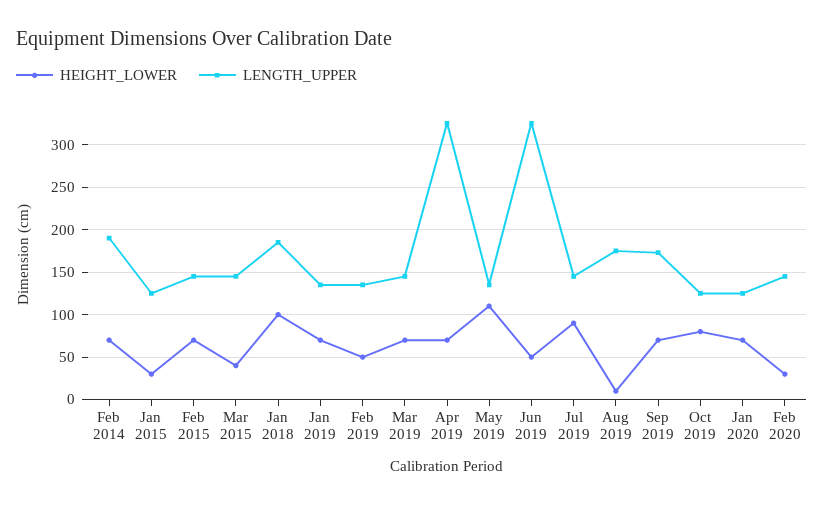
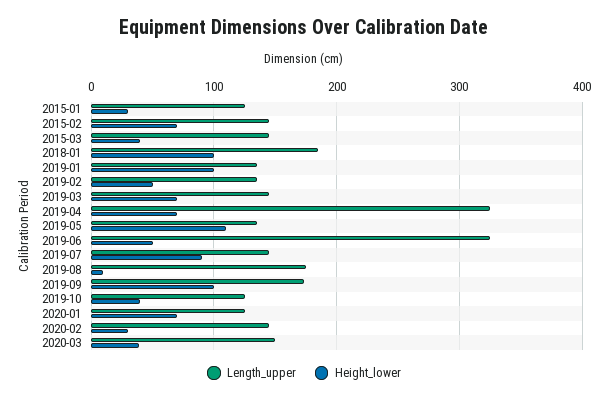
HEIGHT_LOWER, Feb 2014: 70 -> none
LENGTH_UPPER, Feb 2014: 190 -> none
HEIGHT_LOWER, Jan 2019: 70 -> 100
HEIGHT_LOWER, Sep 2019: 70 -> 100
HEIGHT_LOWER, Oct 2019: 80 -> 40
LENGTH_UPPER, 2020-03: none -> 150
HEIGHT_LOWER, 2020-03: none -> 40

